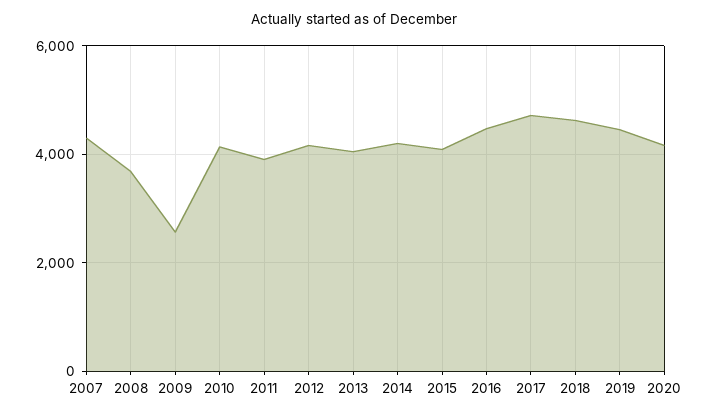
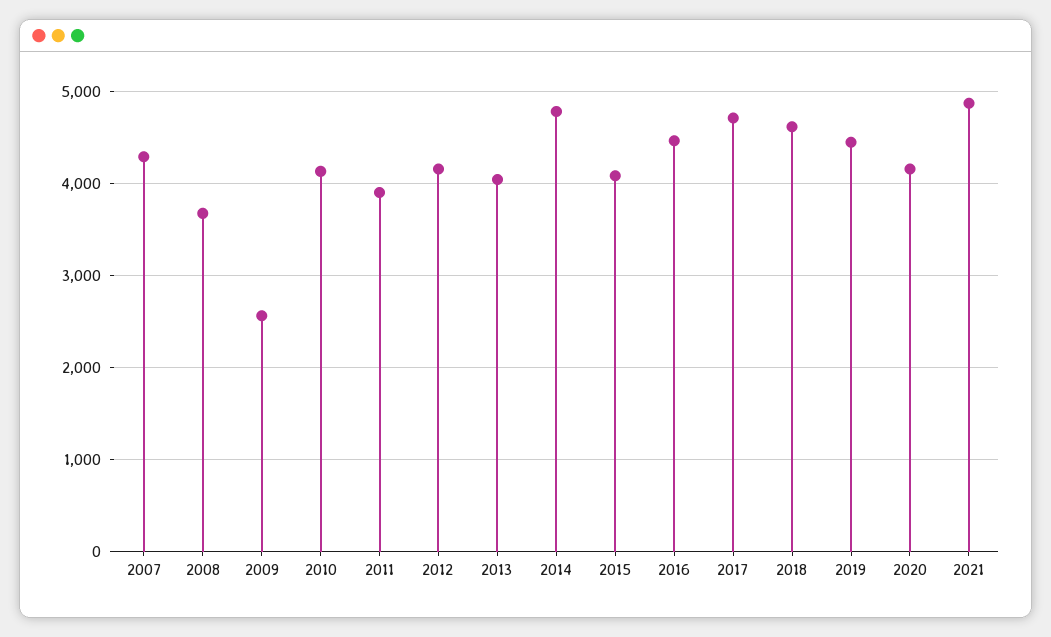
2014: 4200 -> 4800
2021: none -> 4900

